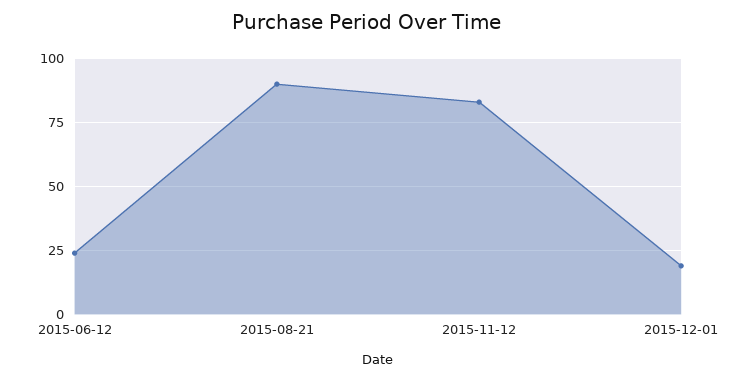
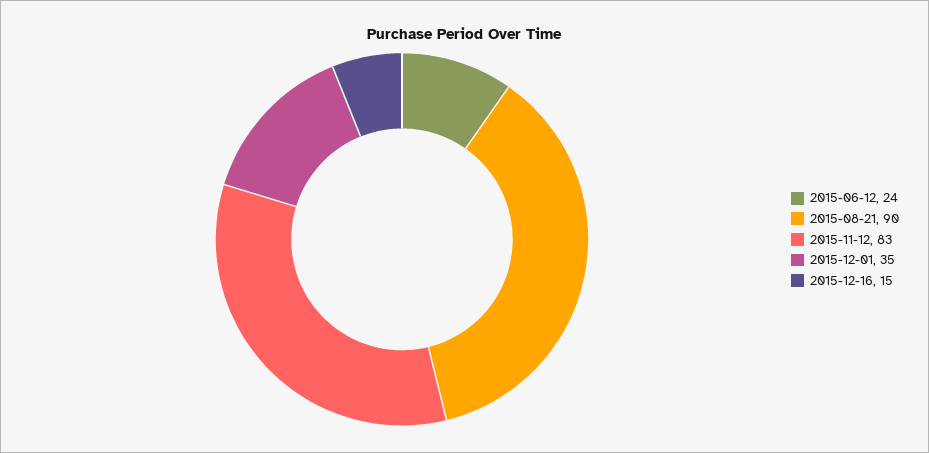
2015-12-01: 20 -> 35
2015-12-16: none -> 15

